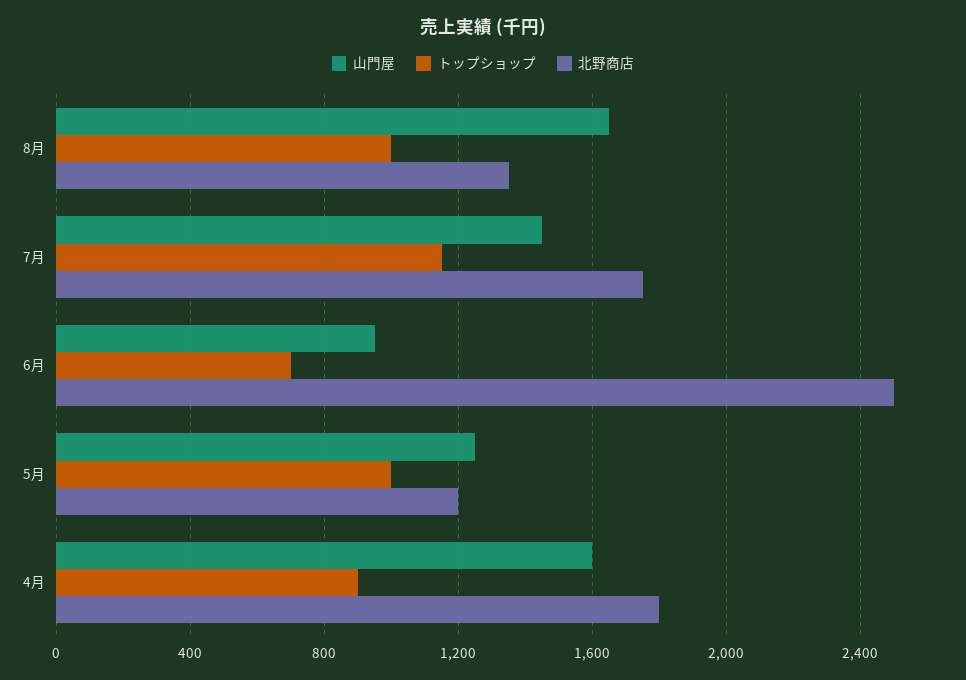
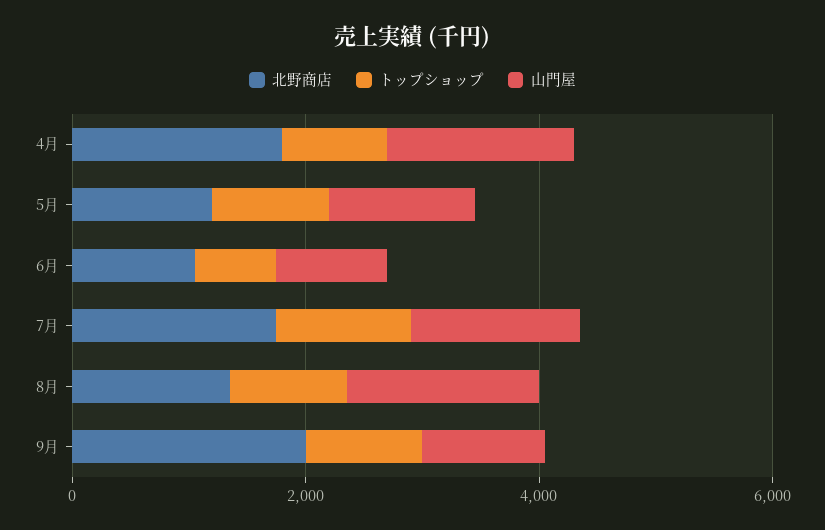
北野商店, 6月: 2500 -> 1000
北野商店, 9月: none -> 2000
トップショップ, 9月: none -> 1000
山門屋, 9月: none -> 1000

